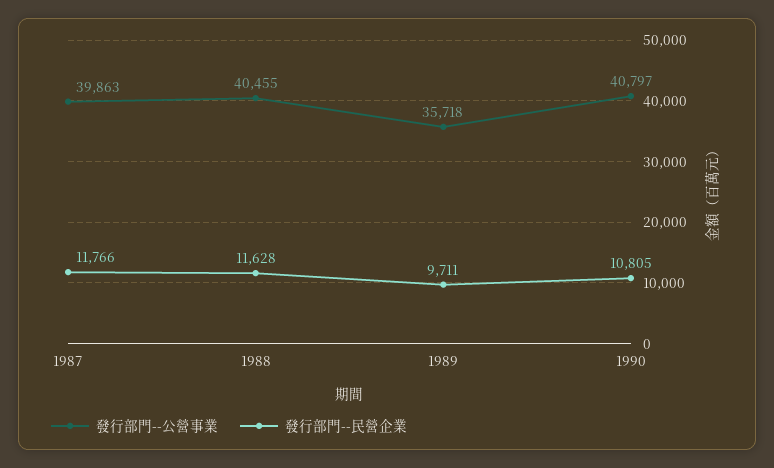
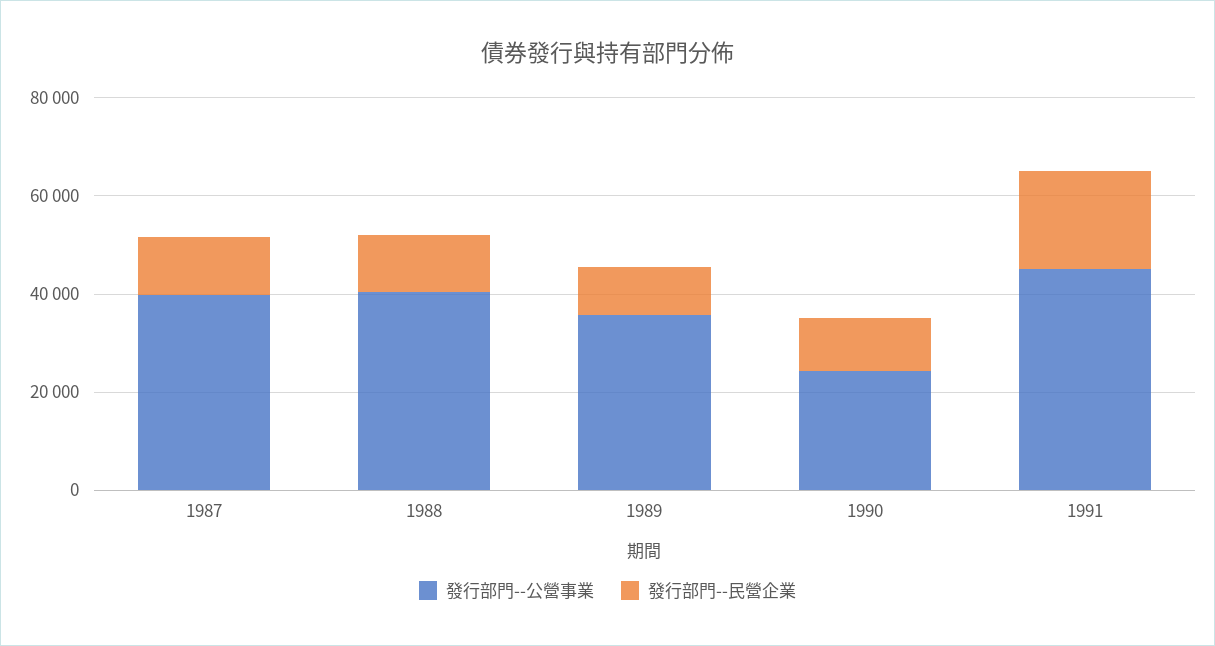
發行部門--公營事業, 1990: 40797 -> 25000
發行部門--公營事業, 1991: none -> 45000
發行部門--民營企業, 1991: none -> 20000

